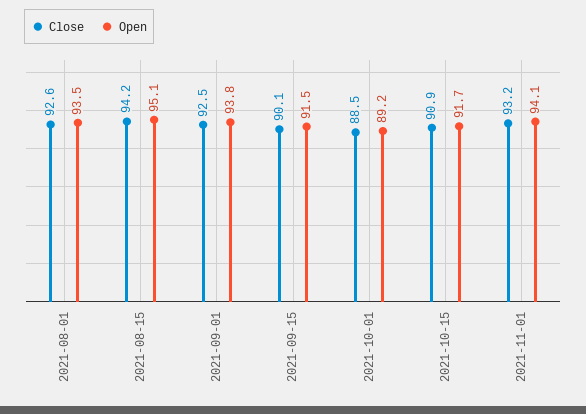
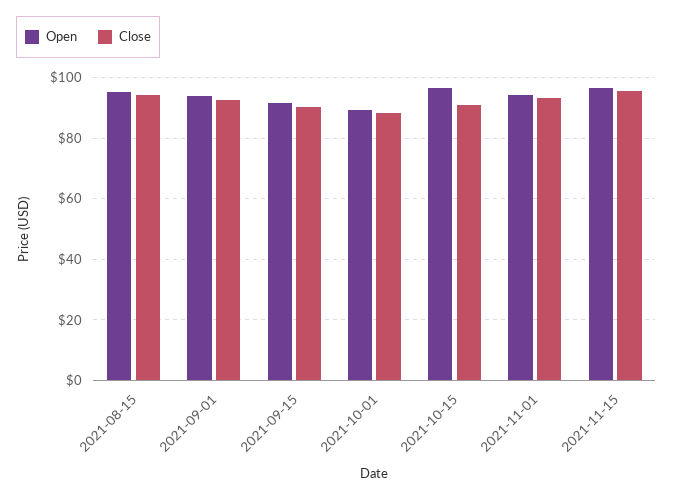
Close, 2021-08-01: 92.6 -> none
Open, 2021-08-01: 93.5 -> none
Open, 2021-10-15: 91.7 -> 96
Open, 2021-11-15: none -> 96
Close, 2021-11-15: none -> 96

